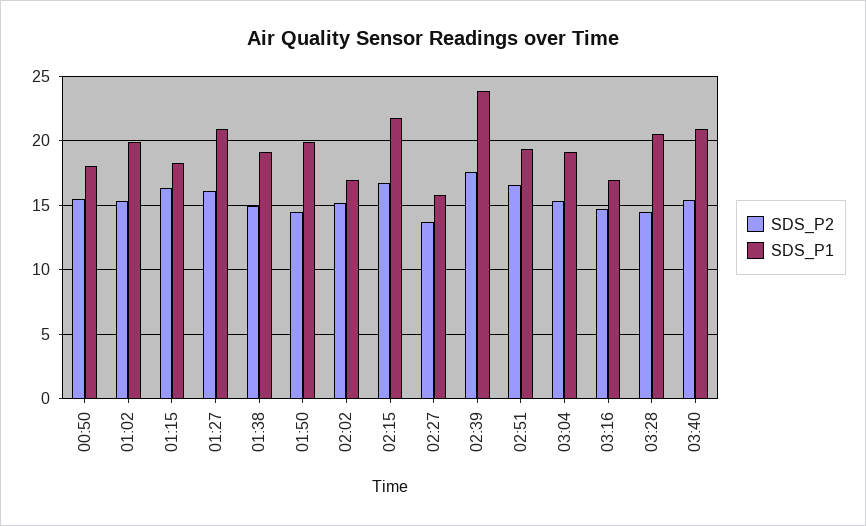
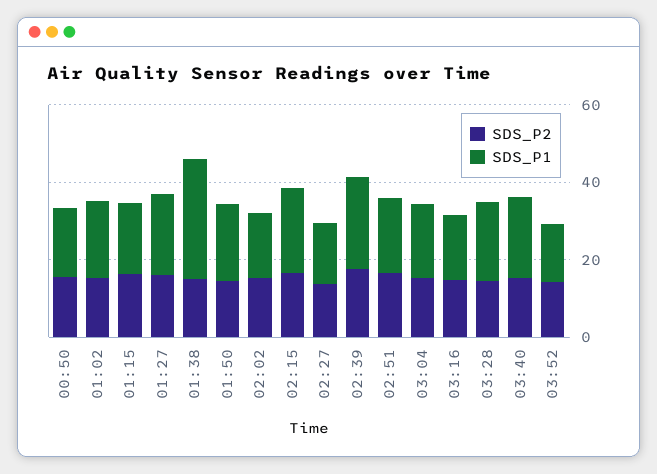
SDS_P1, 01:38: 19 -> 30
SDS_P2, 03:52: none -> 15
SDS_P1, 03:52: none -> 15

